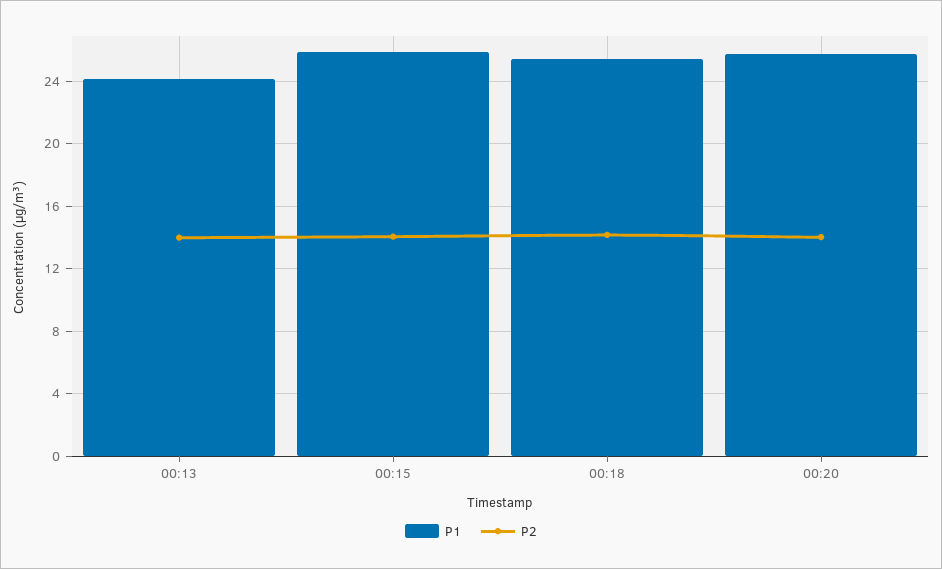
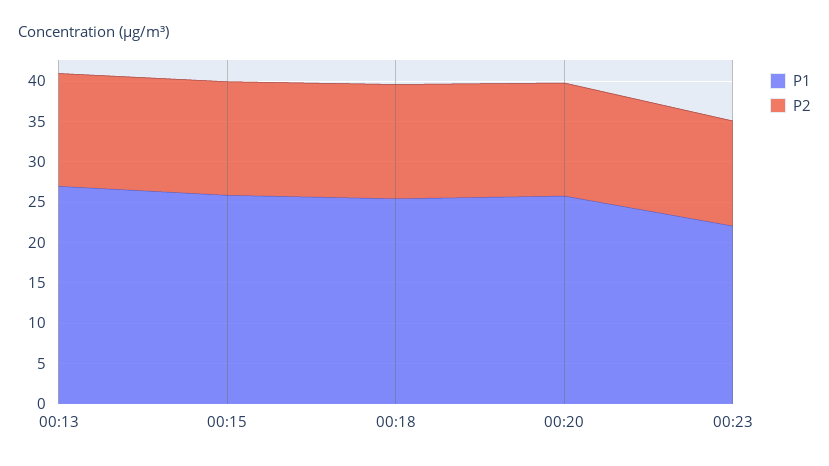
P1, 00:13: 24 -> 27
P1, 00:23: none -> 22
P2, 00:23: none -> 13

